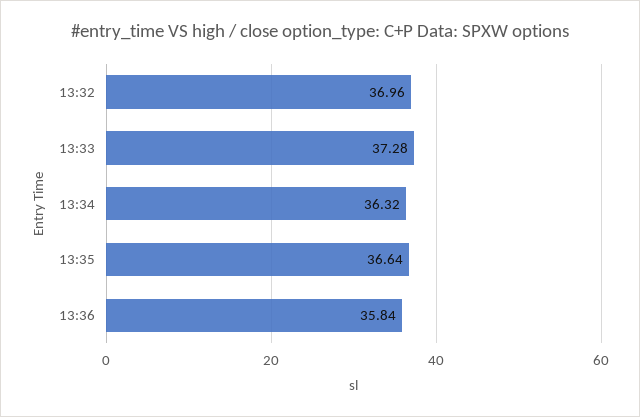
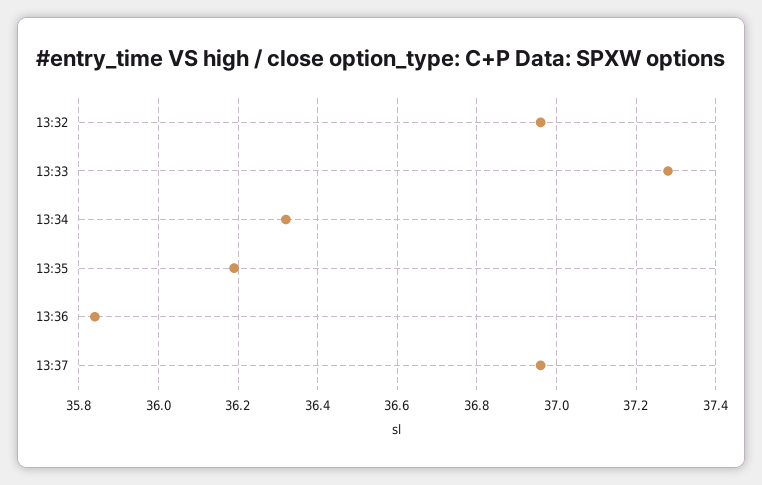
13:35: 36.64 -> 36.2
13:37: none -> 36.95

